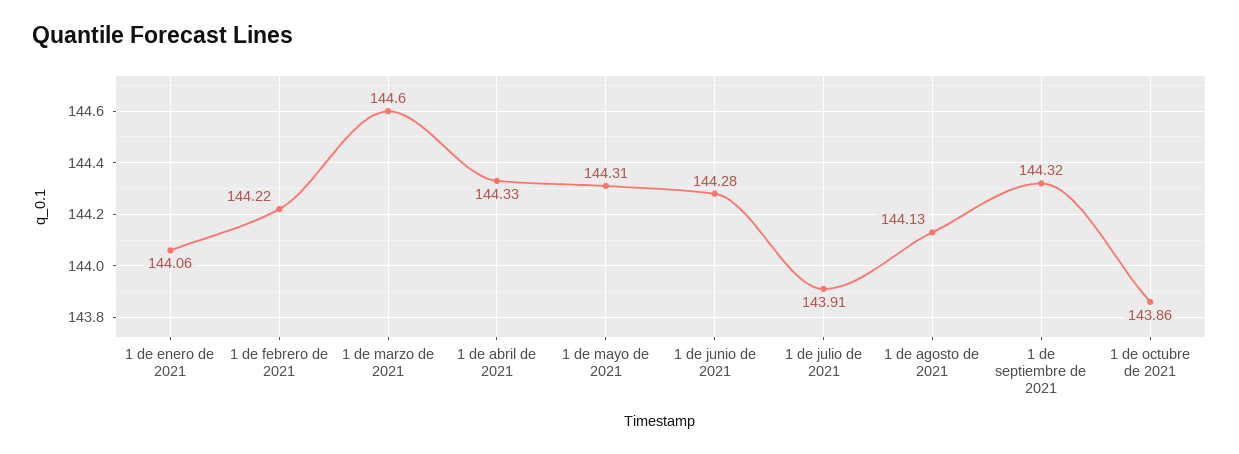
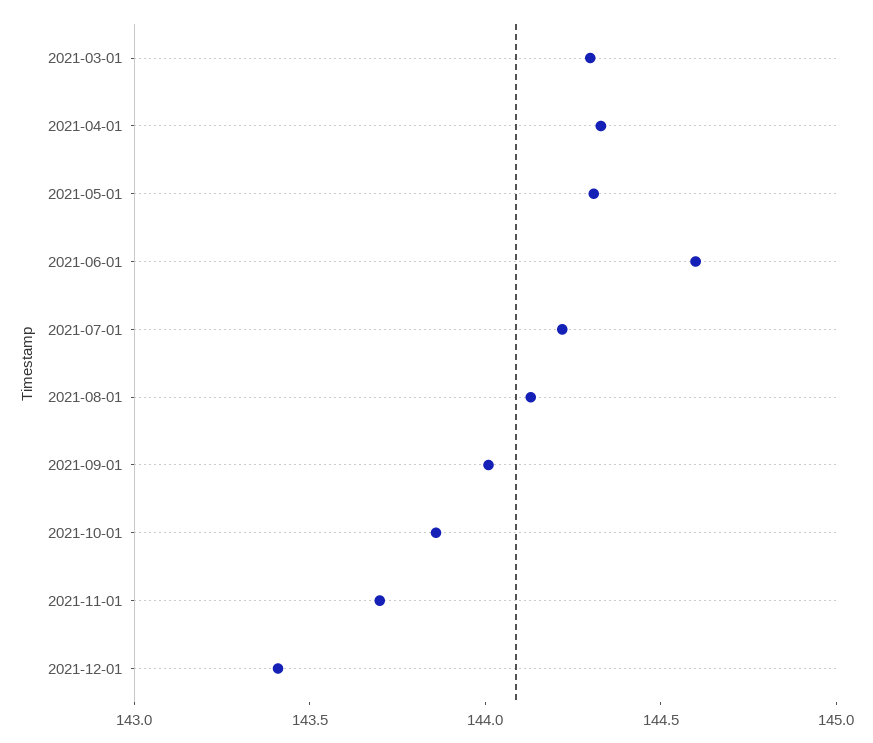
1 de enero de 2021: 144.06 -> none
1 de febrero de 2021: 144.22 -> none
1 de marzo de 2021: 144.6 -> 144.3
1 de junio de 2021: 144.28 -> 144.6
1 de julio de 2021: 143.91 -> 144.2
1 de septiembre de 2021: 144.32 -> 144
2021-11-01: none -> 143.7
2021-12-01: none -> 143.4

